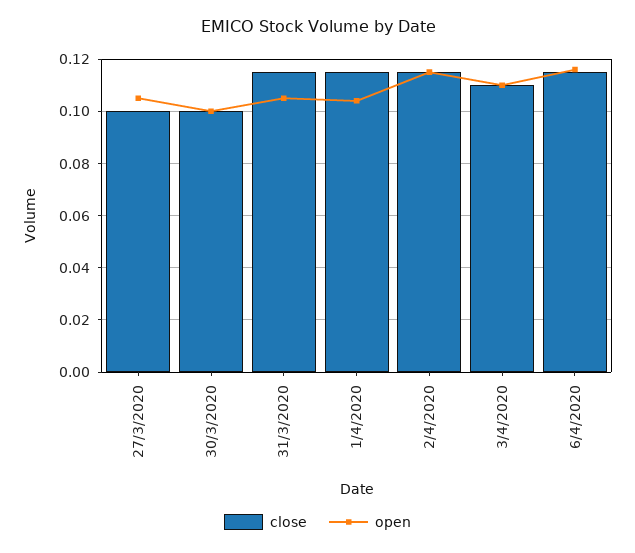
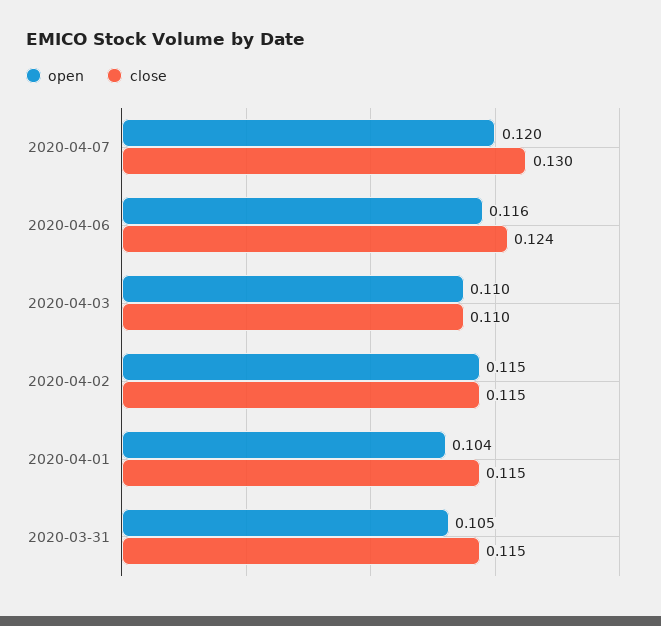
close, 27/3/2020: 0.1 -> none
open, 27/3/2020: 0.105 -> none
close, 30/3/2020: 0.1 -> none
open, 30/3/2020: 0.1 -> none
close, 6/4/2020: 0.115 -> 0.124
open, 2020-04-07: none -> 0.12
close, 2020-04-07: none -> 0.13

